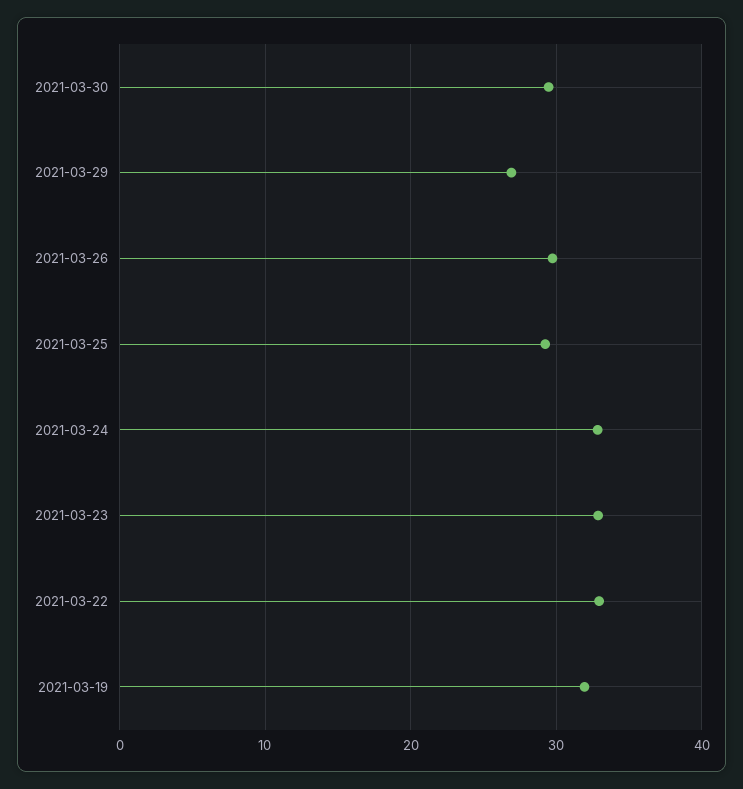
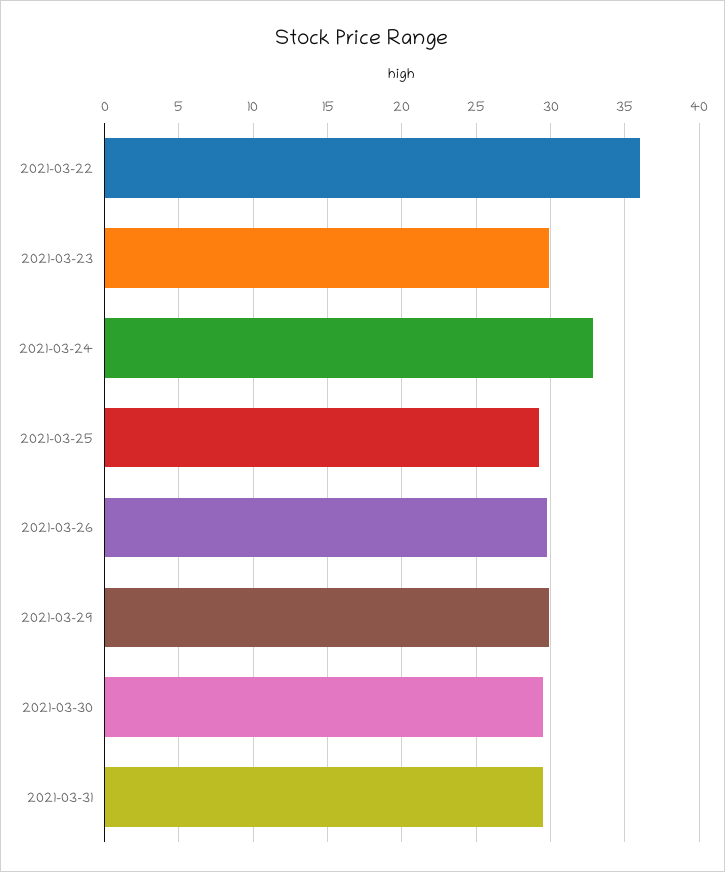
2021-03-29: 27 -> 30
2021-03-23: 33 -> 30
2021-03-22: 33 -> 36
2021-03-19: 32 -> none
2021-03-31: none -> 29.5

